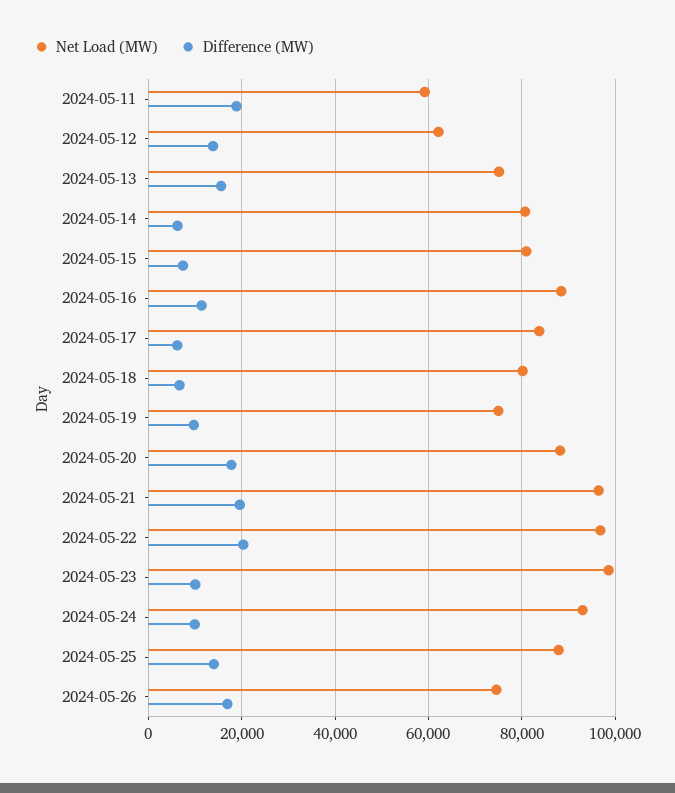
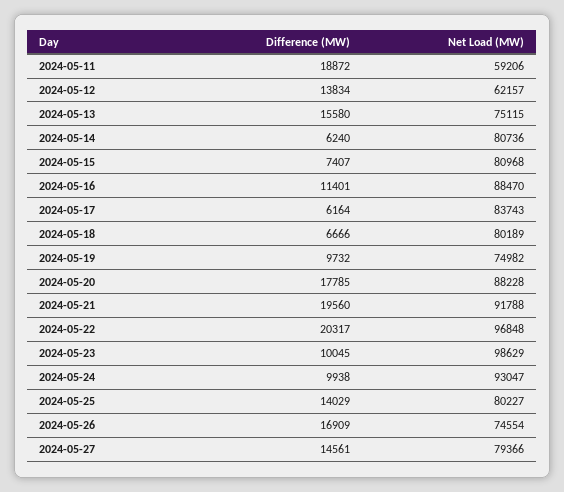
Net Load (MW), 2024-05-21: 96000 -> 91788
Net Load (MW), 2024-05-25: 88000 -> 80227
Difference (MW), 2024-05-27: none -> 14561
Net Load (MW), 2024-05-27: none -> 79366

